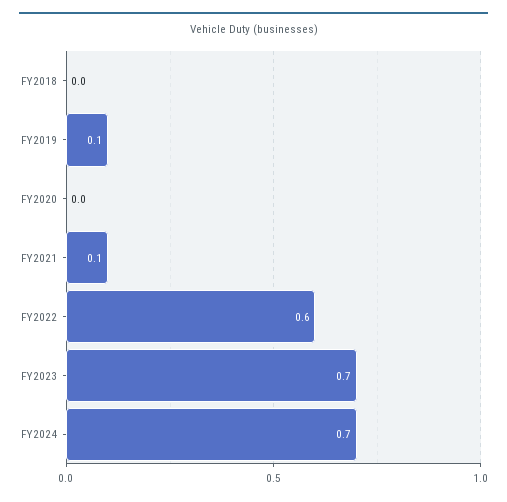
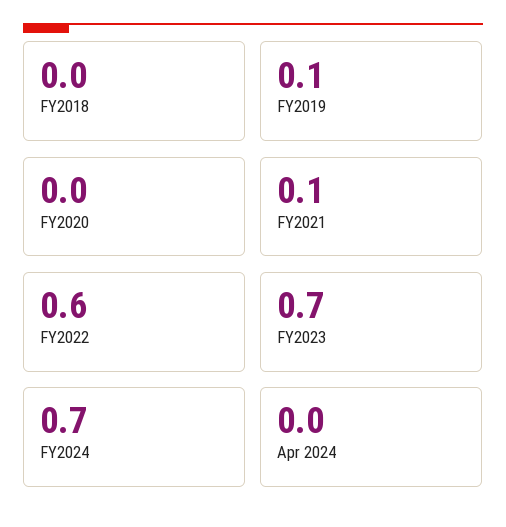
Apr 2024: none -> 0

